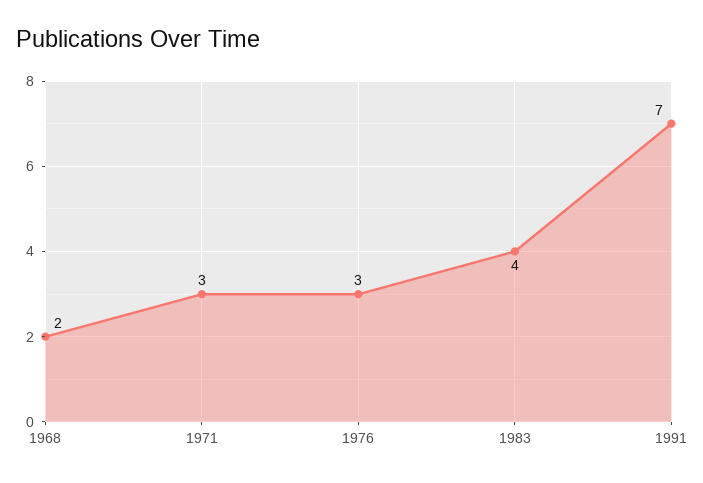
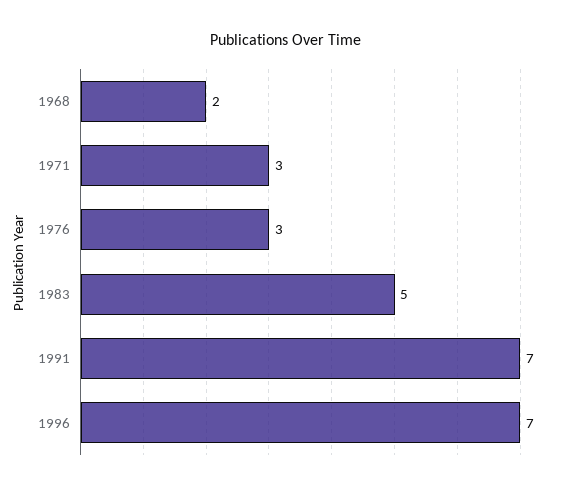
1983: 4 -> 5
1996: none -> 7

